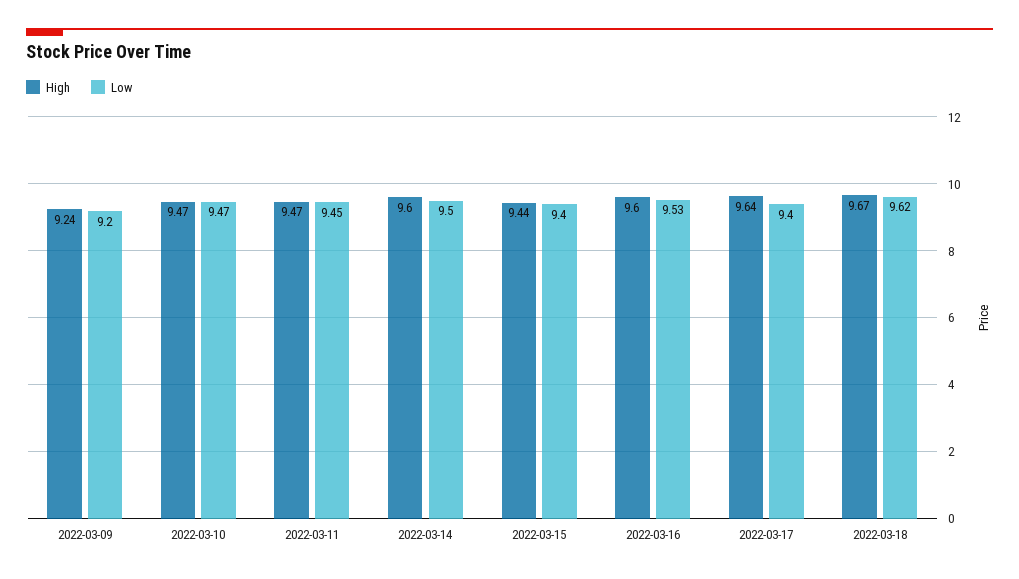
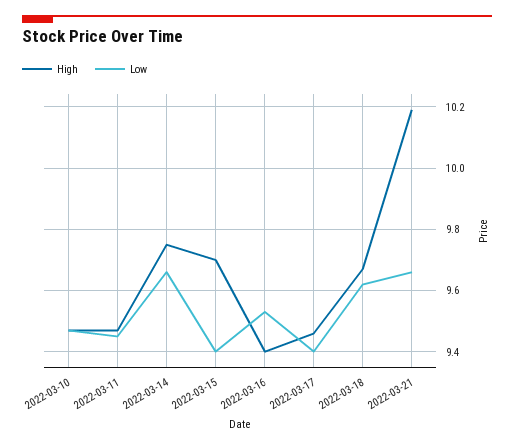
High, 2022-03-09: 9.24 -> none
Low, 2022-03-09: 9.2 -> none
High, 2022-03-14: 9.6 -> 9.75
Low, 2022-03-14: 9.5 -> 9.65
High, 2022-03-15: 9.44 -> 9.7
High, 2022-03-16: 9.6 -> 9.4
High, 2022-03-17: 9.64 -> 9.45
High, 2022-03-21: none -> 10.2
Low, 2022-03-21: none -> 9.65

